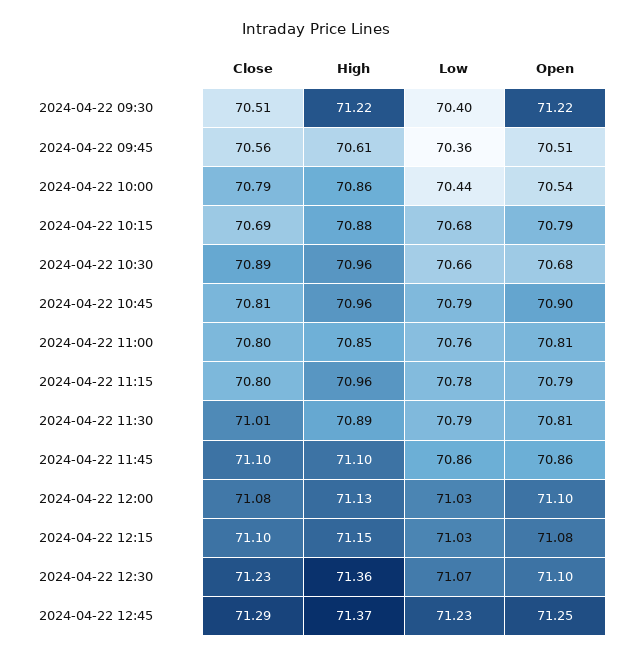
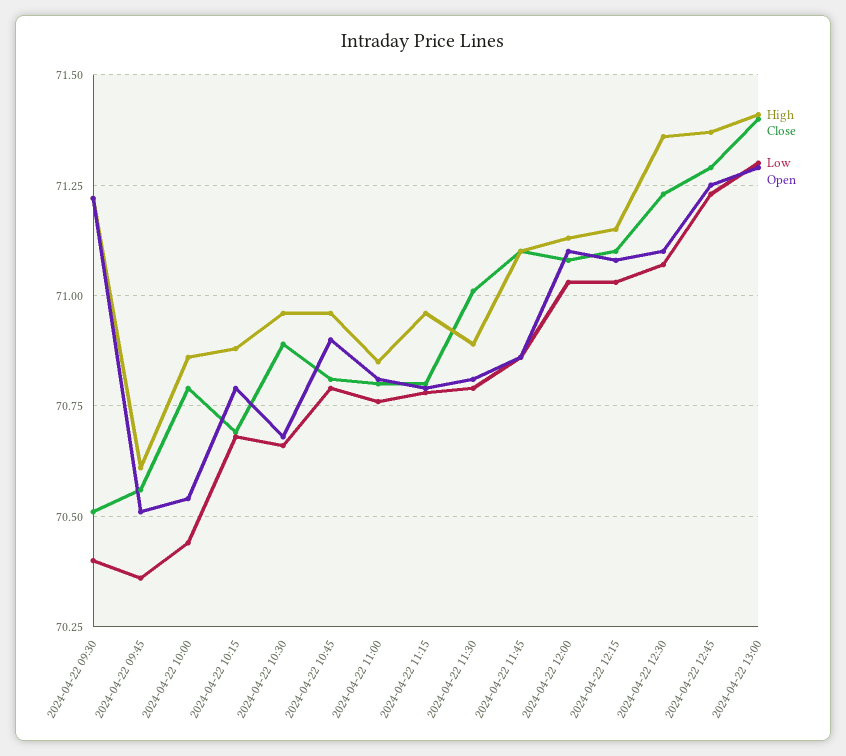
High, 2024-04-22 13:00: none -> 71.4
Close, 2024-04-22 13:00: none -> 71.4
Low, 2024-04-22 13:00: none -> 71.3
Open, 2024-04-22 13:00: none -> 71.3

